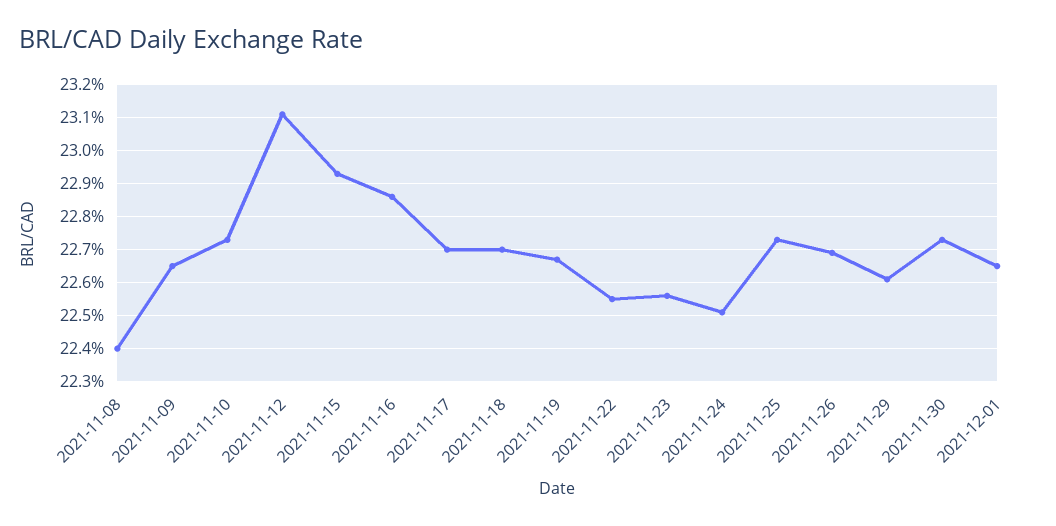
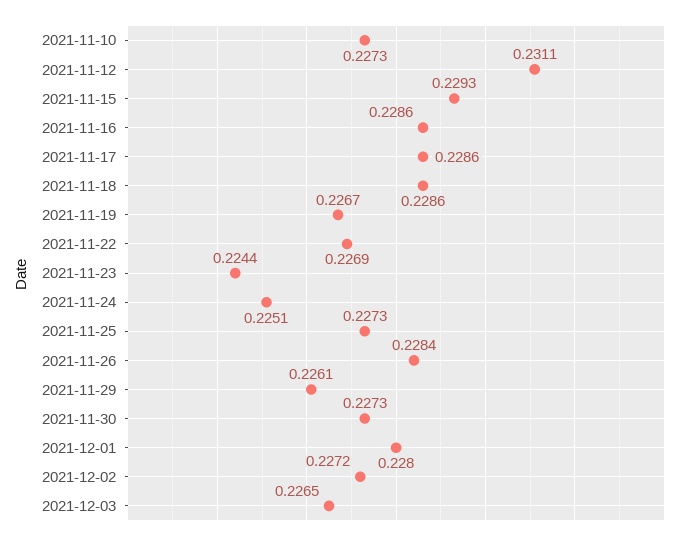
2021-11-08: 0.224 -> none
2021-11-09: 0.2265 -> none
2021-11-17: 0.227 -> 0.2286
2021-11-18: 0.227 -> 0.2286
2021-11-22: 0.2255 -> 0.2269
2021-11-23: 0.2255 -> 0.2244
2021-11-26: 0.227 -> 0.2284
2021-12-01: 0.2265 -> 0.228
2021-12-02: none -> 0.2272
2021-12-03: none -> 0.2265

